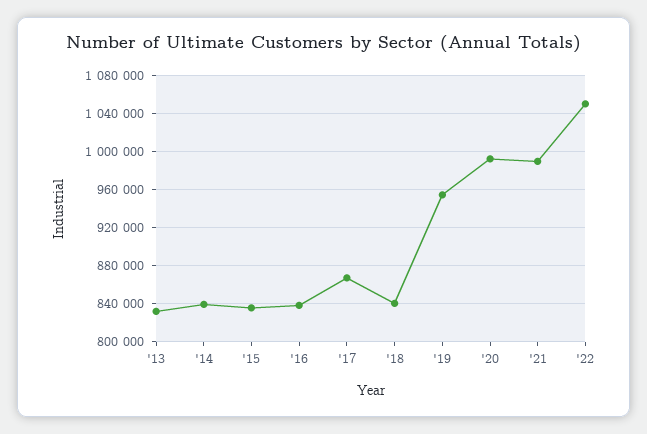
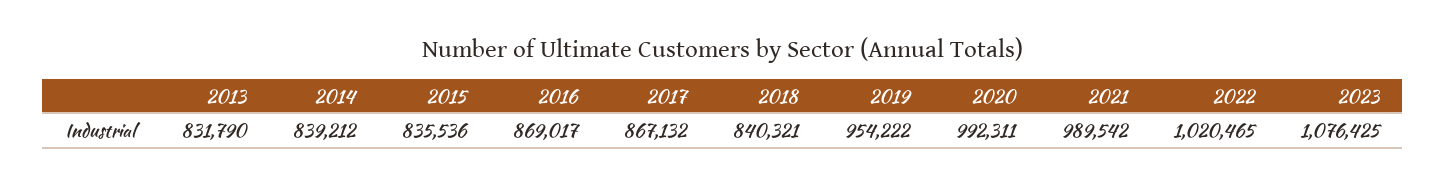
'16: 840000 -> 869017
'22: 1050000 -> 1020465
2023: none -> 1076425

